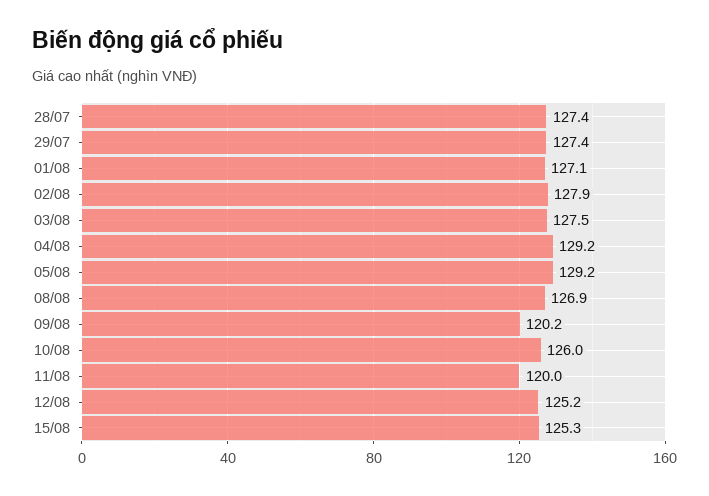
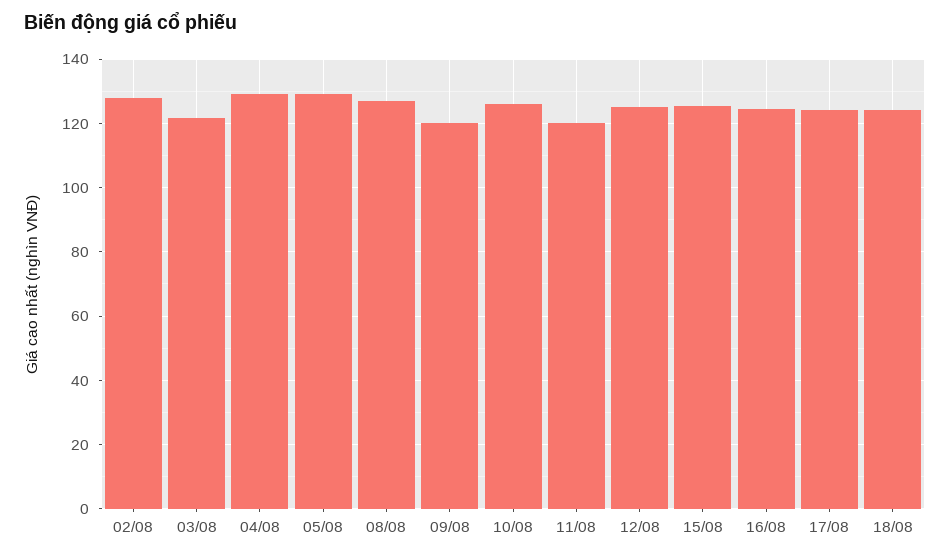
28/07: 127.4 -> none
29/07: 127.4 -> none
01/08: 127.1 -> none
03/08: 127.5 -> 122
16/08: none -> 124
17/08: none -> 124
18/08: none -> 124

